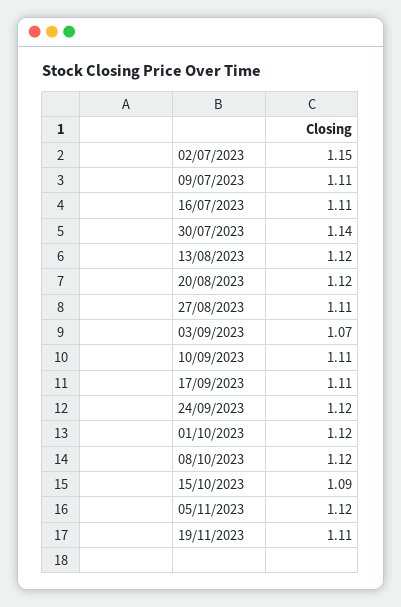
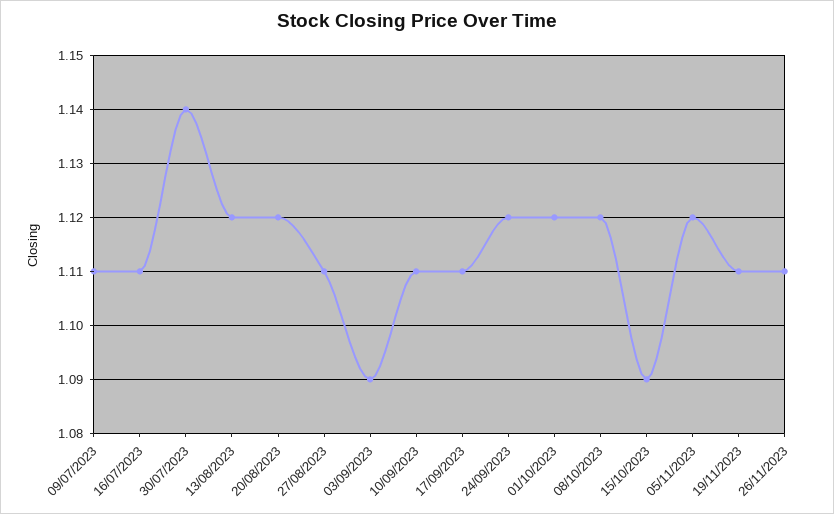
02/07/2023: 1.15 -> none
03/09/2023: 1.07 -> 1.09
26/11/2023: none -> 1.11

